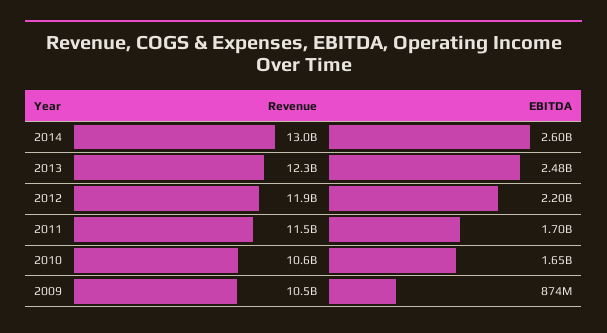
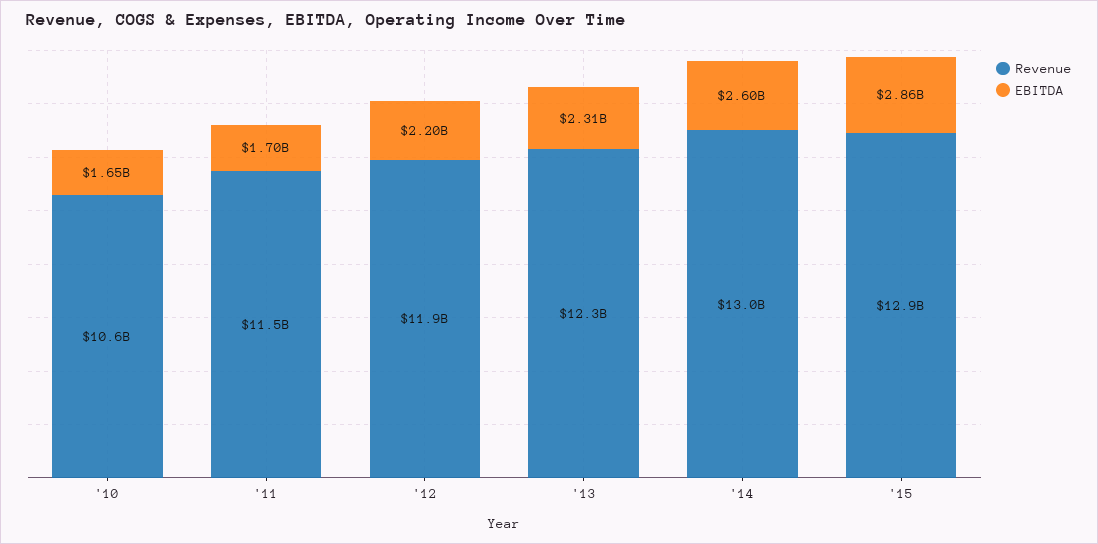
EBITDA, 2013: 2480000000 -> 2310000000
Revenue, 2009: 10500000000 -> none
EBITDA, 2009: 874000000 -> none
Revenue, '15: none -> 12900000000
EBITDA, '15: none -> 2860000000

